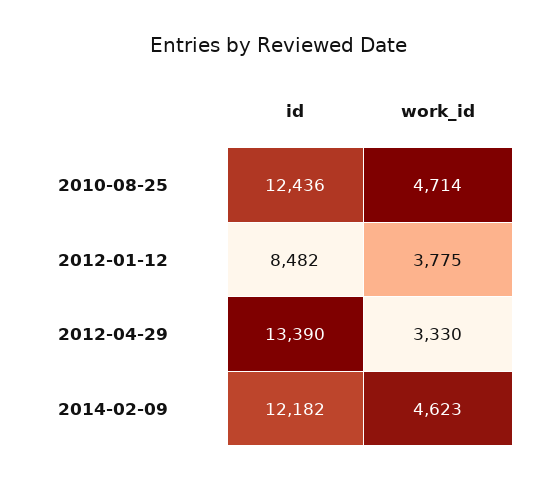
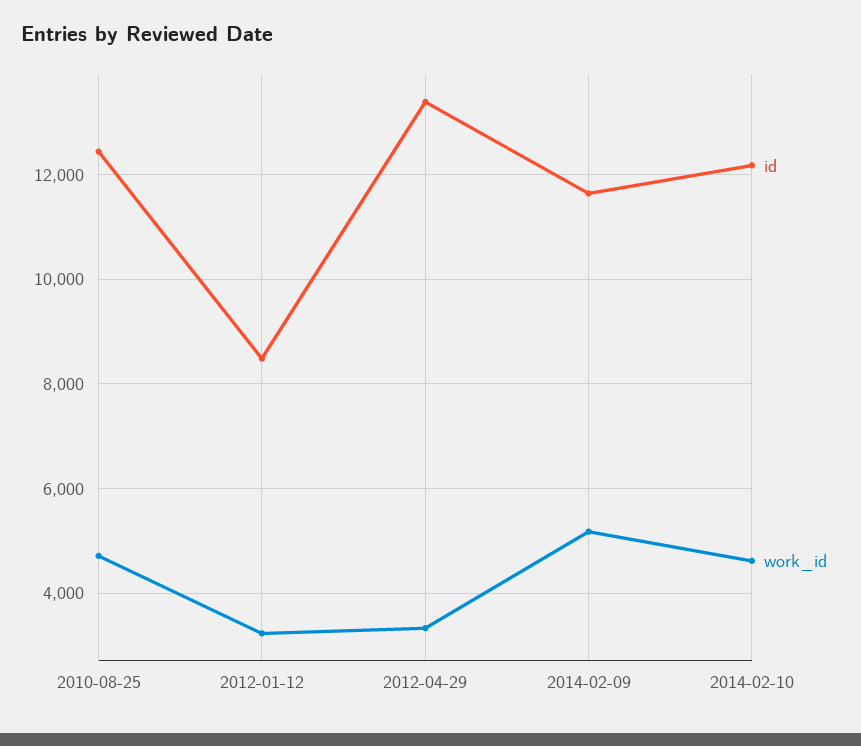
work_id, 2012-01-12: 3775 -> 3200
id, 2014-02-09: 12182 -> 11600
work_id, 2014-02-09: 4623 -> 5200
id, 2014-02-10: none -> 12200
work_id, 2014-02-10: none -> 4600

